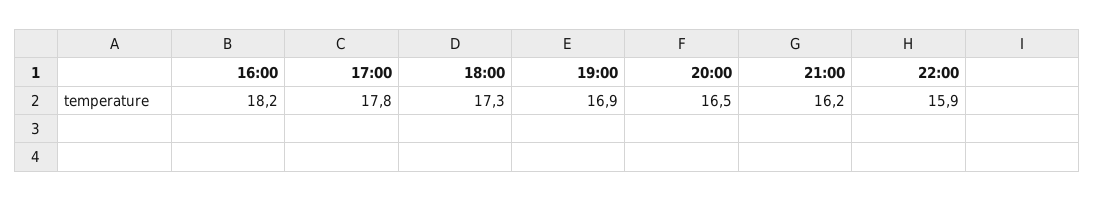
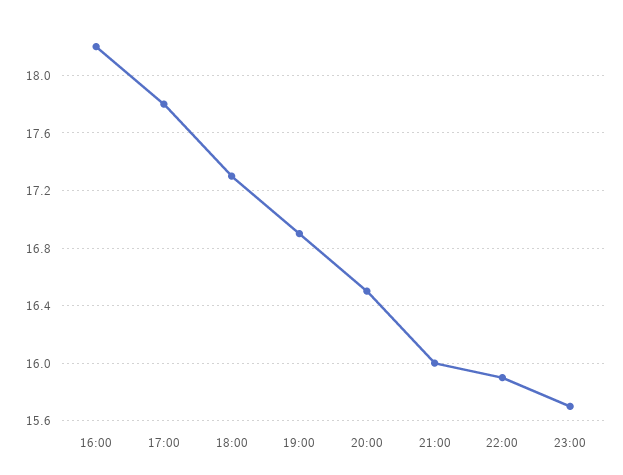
21:00: 16.2 -> 16
23:00: none -> 15.7

